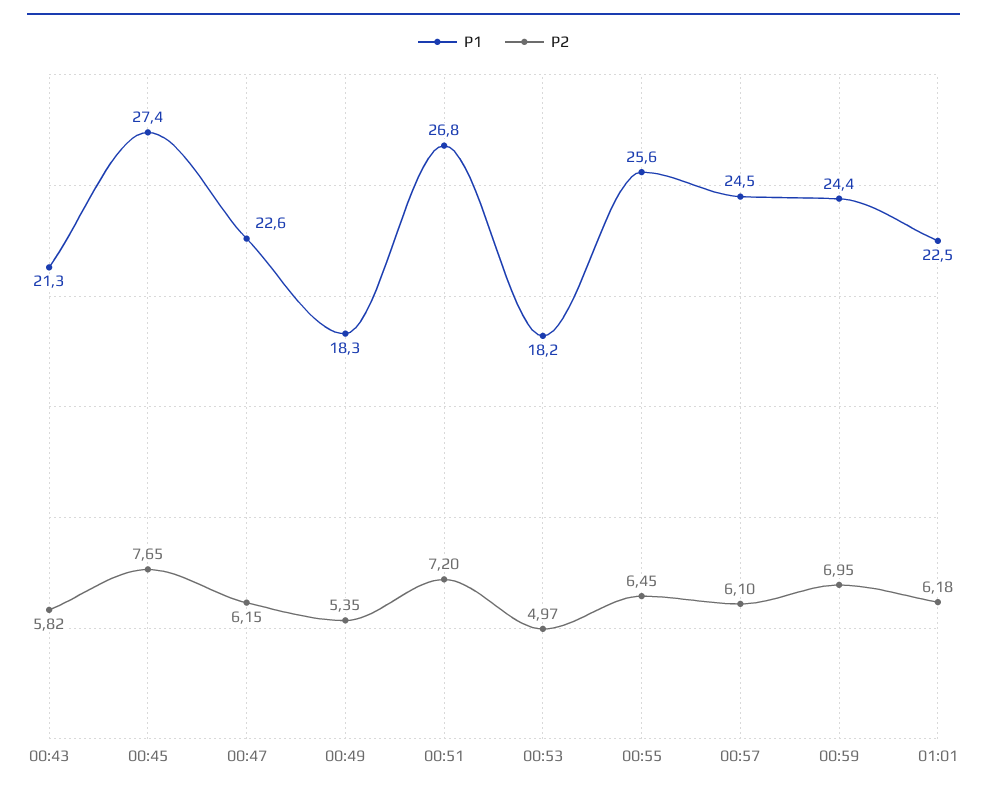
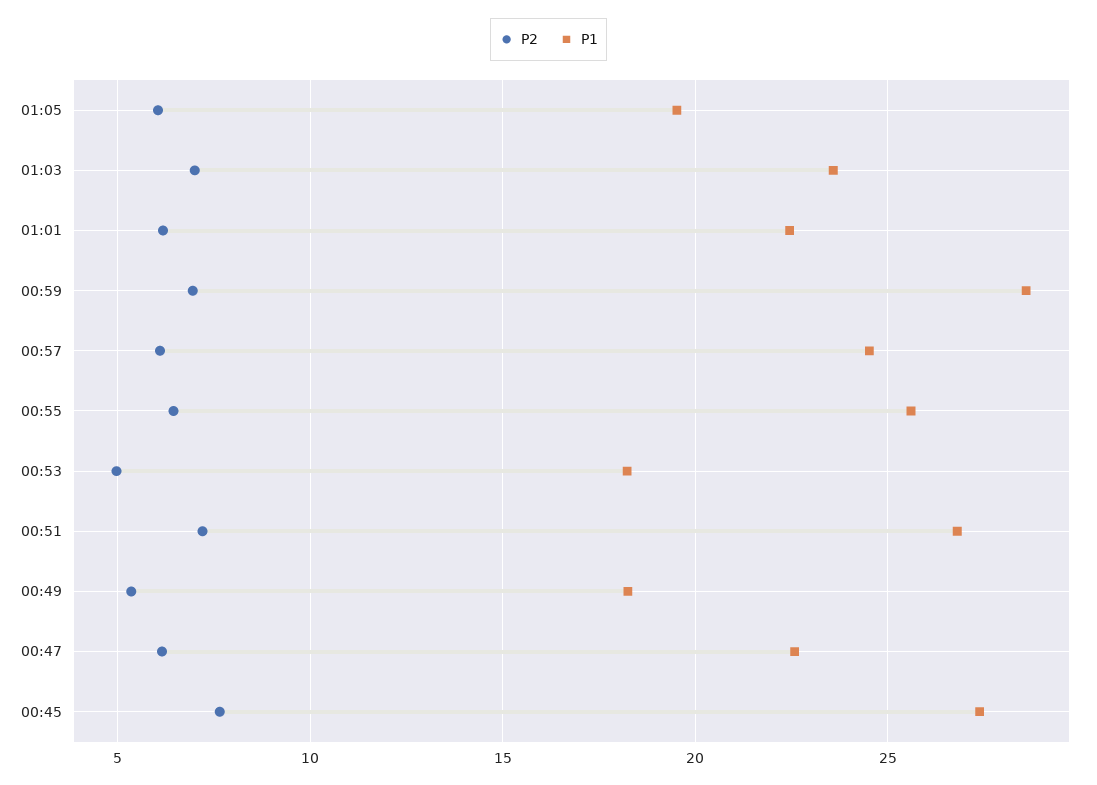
P1, 00:43: 21.3 -> none
P2, 00:43: 5.82 -> none
P1, 00:59: 24.4 -> 28.5
P2, 01:05: none -> 6
P1, 01:05: none -> 19.5
P2, 01:03: none -> 7
P1, 01:03: none -> 23.5

